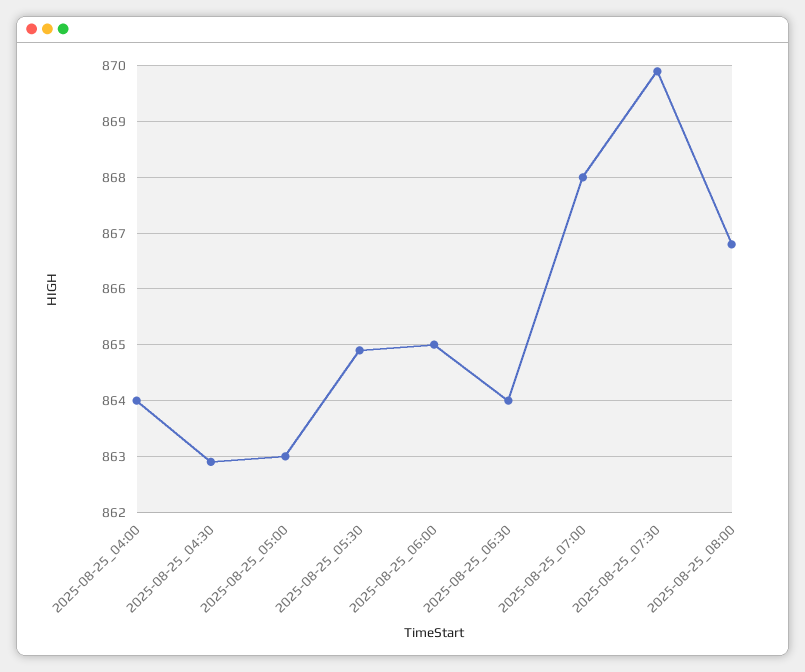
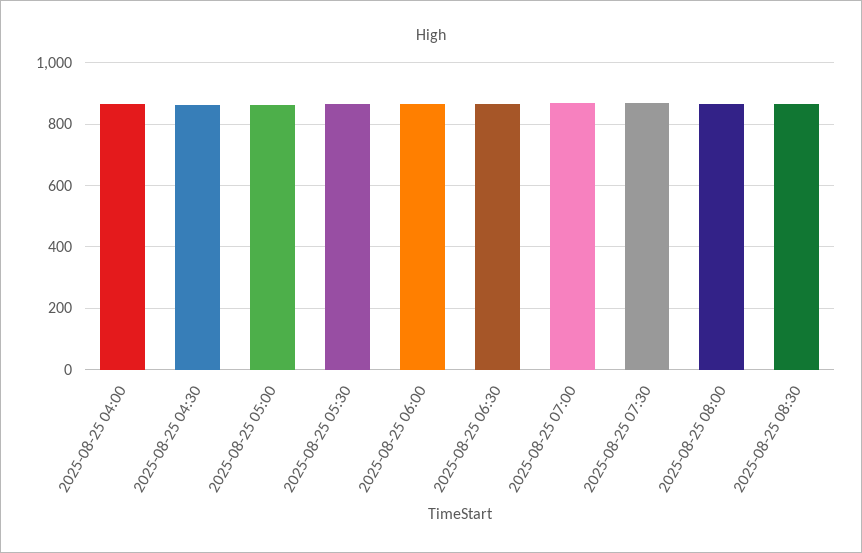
2025-08-25 08:30: none -> 860

